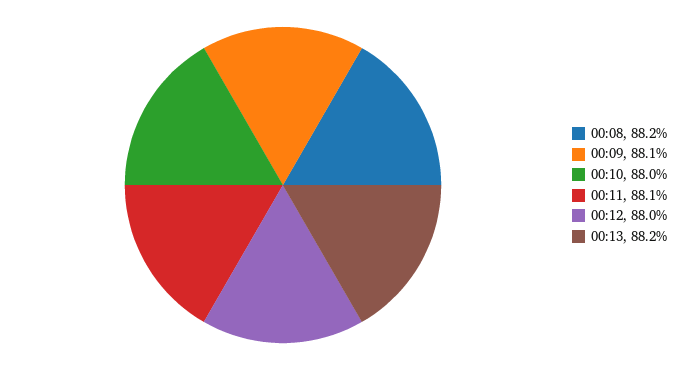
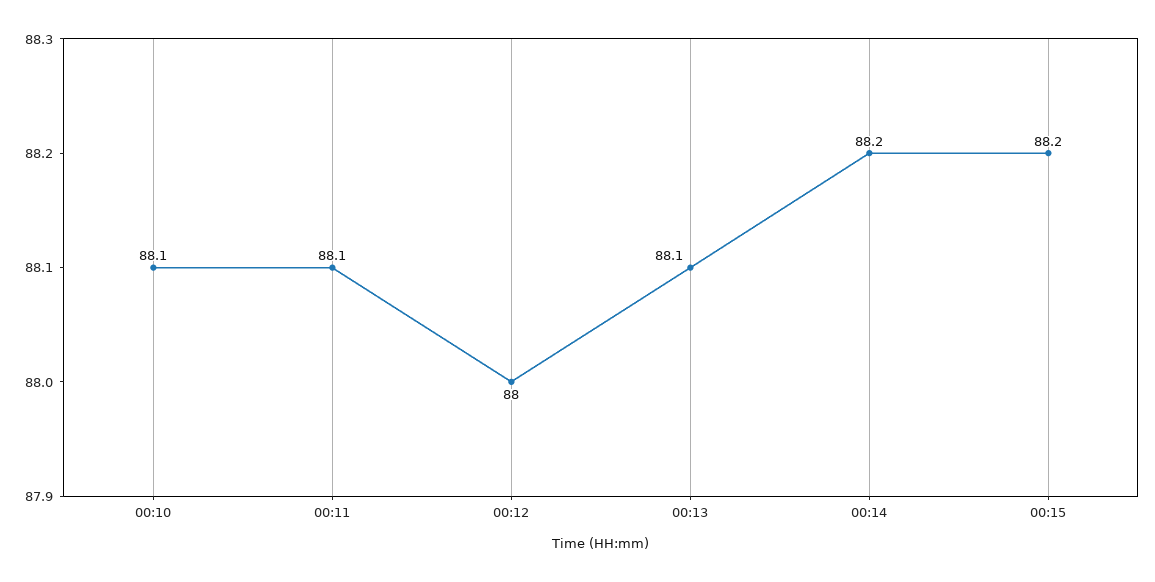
00:08: 88.2 -> none
00:09: 88.1 -> none
00:10: 88 -> 88.1
00:13: 88.2 -> 88.1
00:14: none -> 88.2
00:15: none -> 88.2

